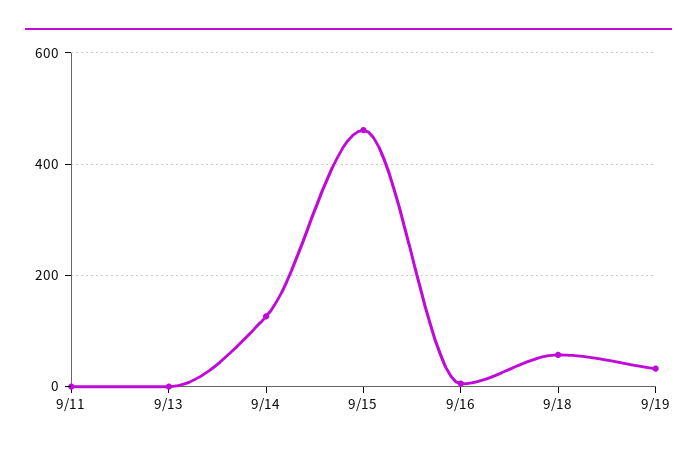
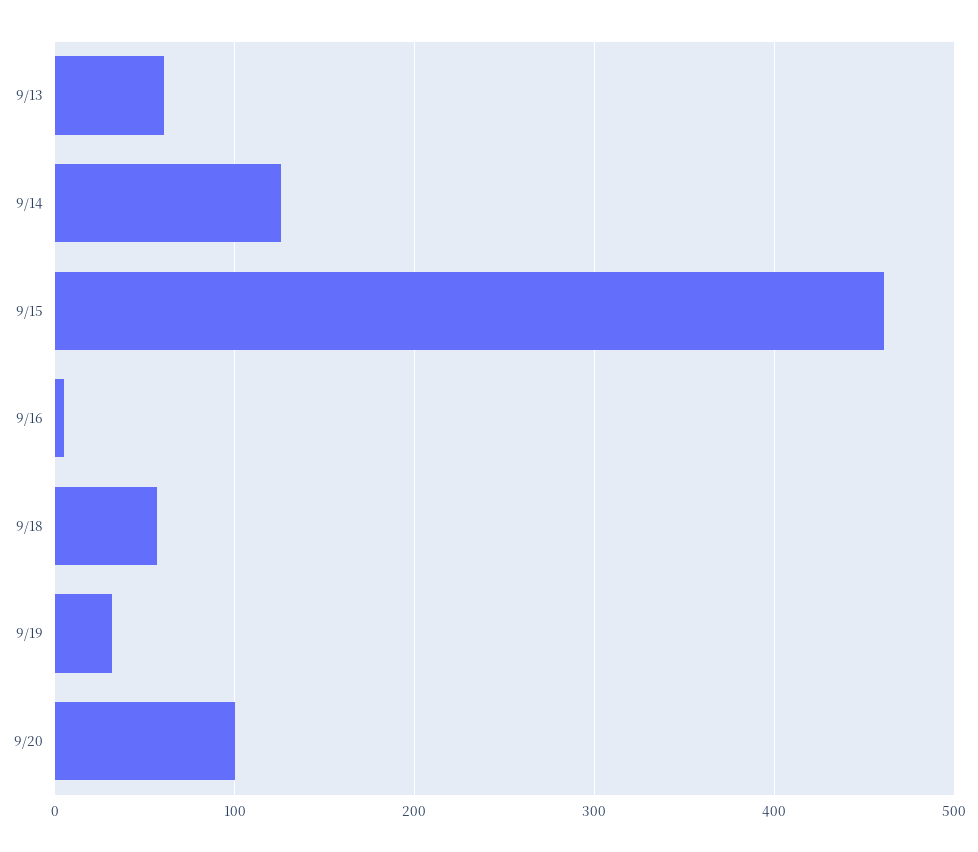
9/11: 0 -> none
9/13: 0 -> 60
9/20: none -> 100

